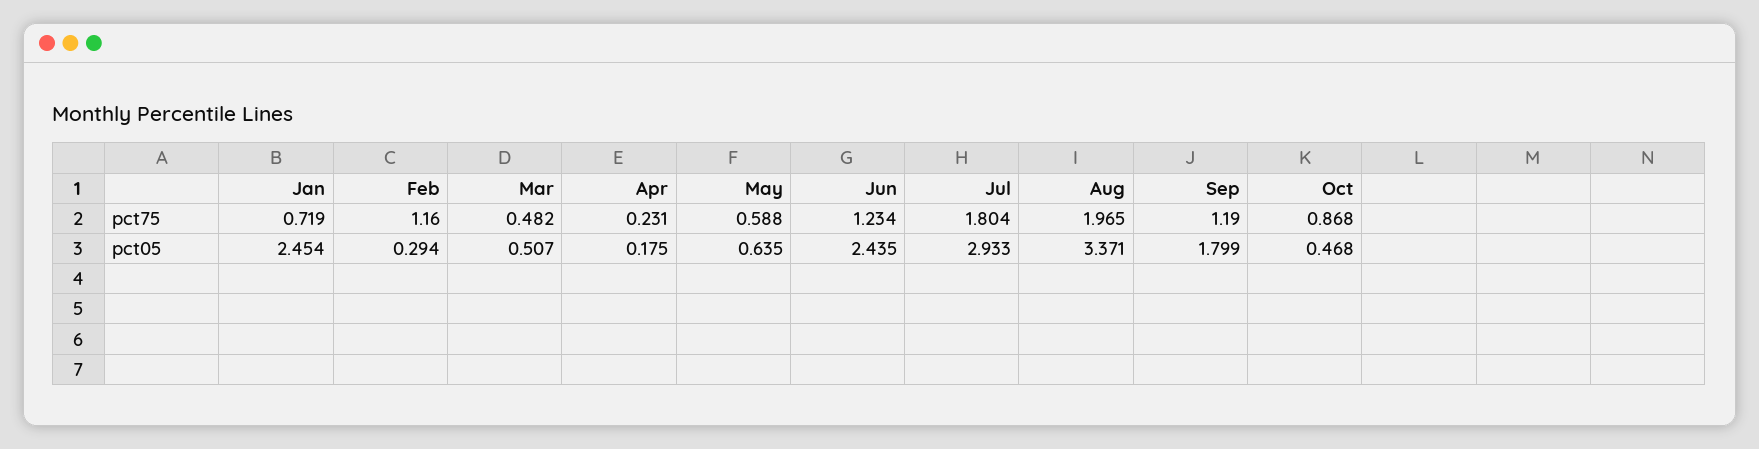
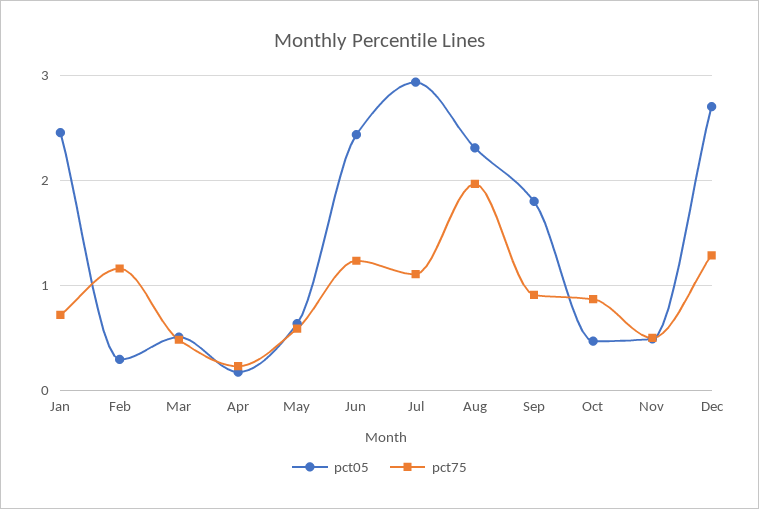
pct75, Jul: 1.804 -> 1.1
pct75, Sep: 1.19 -> 0.9
pct05, Aug: 3.371 -> 2.3
pct05, Nov: none -> 0.5
pct75, Nov: none -> 0.5
pct05, Dec: none -> 2.7
pct75, Dec: none -> 1.3

